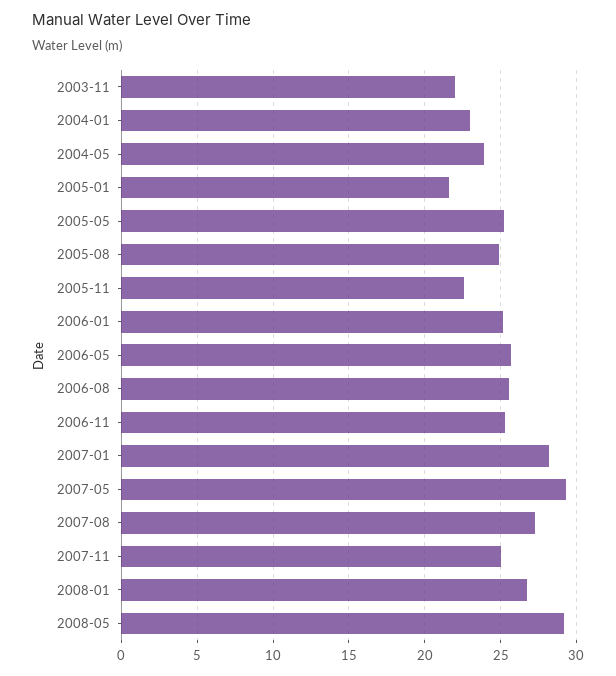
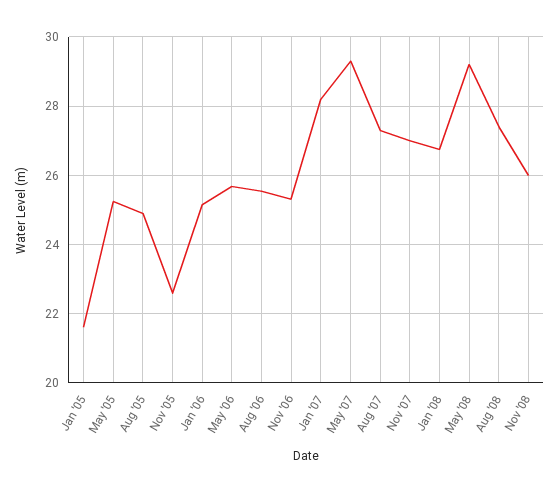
2003-11: 22 -> none
2004-01: 23 -> none
2004-05: 24 -> none
2007-11: 25 -> 27
Aug '08: none -> 27.4
Nov '08: none -> 26

